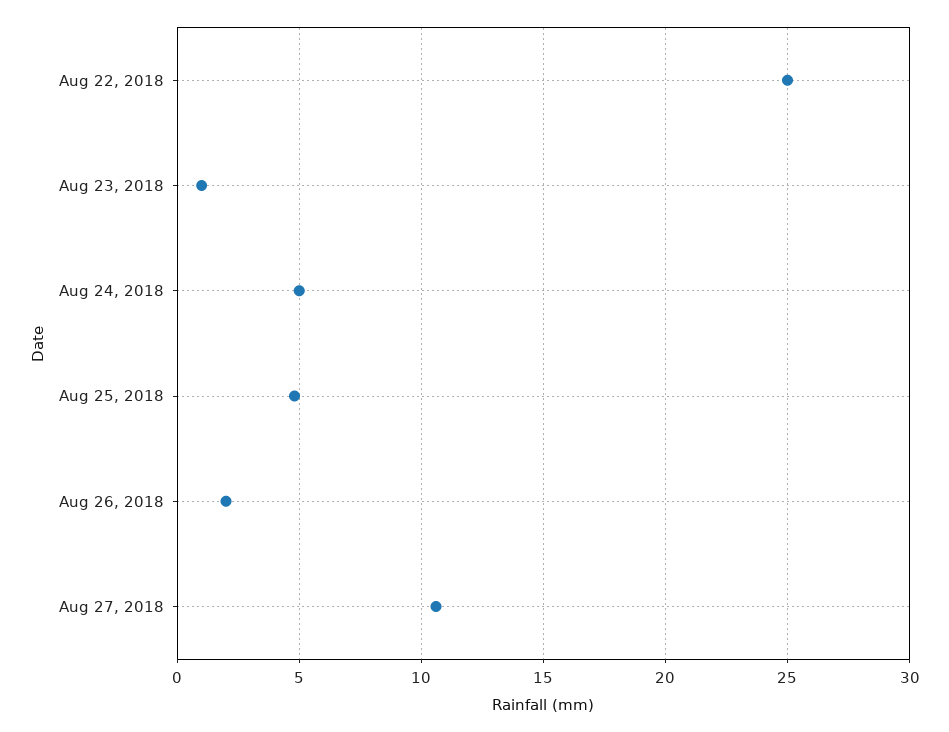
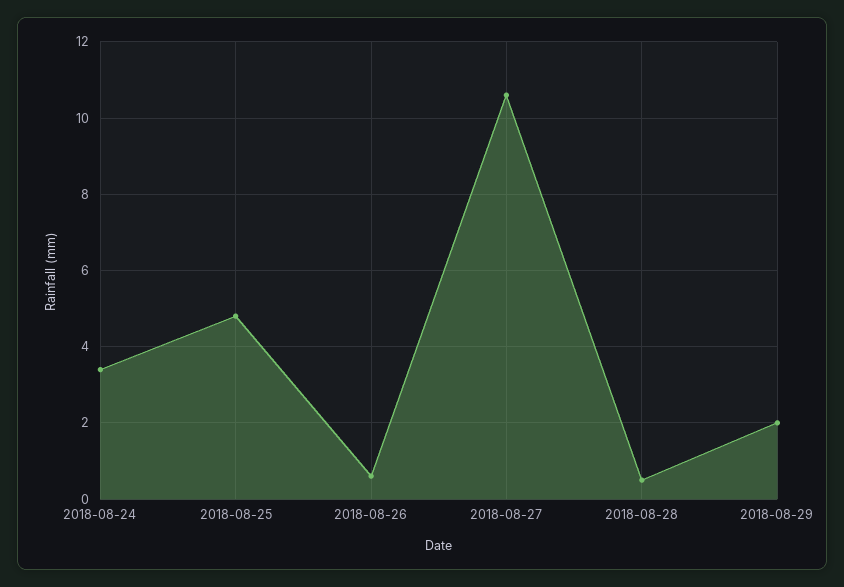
Aug 22, 2018: 25 -> none
Aug 23, 2018: 1 -> none
Aug 24, 2018: 5 -> 3.5
Aug 26, 2018: 2 -> 0.5
2018-08-28: none -> 0.5
2018-08-29: none -> 2

